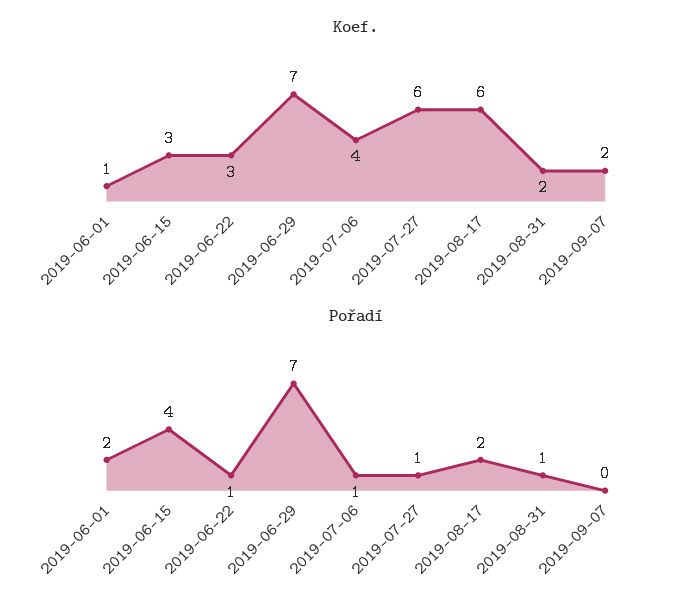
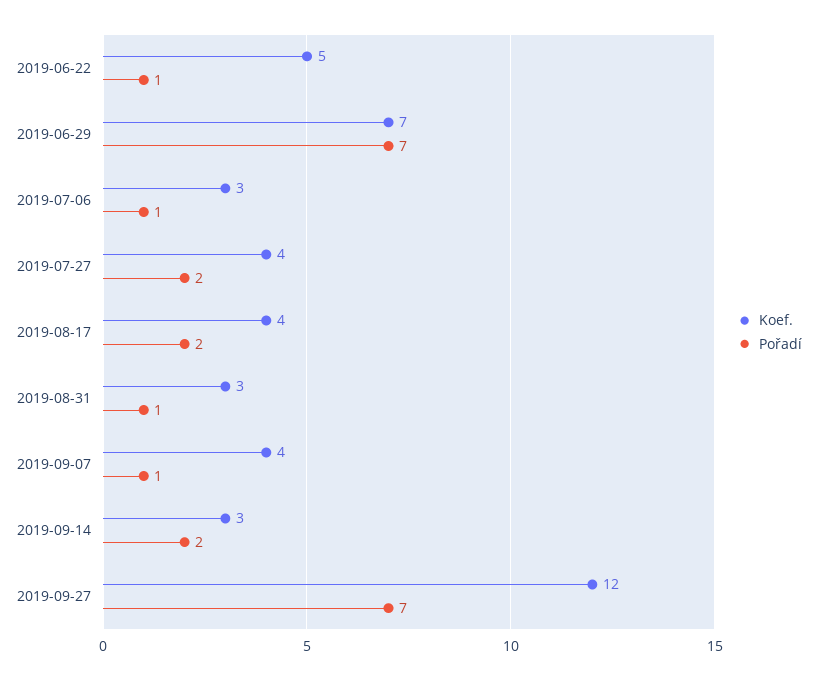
Koef., 2019-06-01: 1 -> none
Koef., 2019-06-15: 3 -> none
Koef., 2019-06-22: 3 -> 5
Koef., 2019-07-06: 4 -> 3
Koef., 2019-07-27: 6 -> 4
Koef., 2019-08-17: 6 -> 4
Koef., 2019-08-31: 2 -> 3
Koef., 2019-09-07: 2 -> 4
Pořadí, 2019-06-01: 2 -> none
Pořadí, 2019-06-15: 4 -> none
Pořadí, 2019-07-27: 1 -> 2
Pořadí, 2019-09-07: 0 -> 1
Koef., 2019-09-14: none -> 3
Pořadí, 2019-09-14: none -> 2
Koef., 2019-09-27: none -> 12
Pořadí, 2019-09-27: none -> 7

